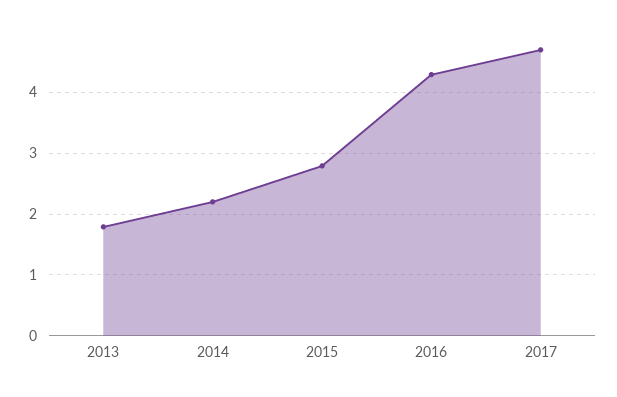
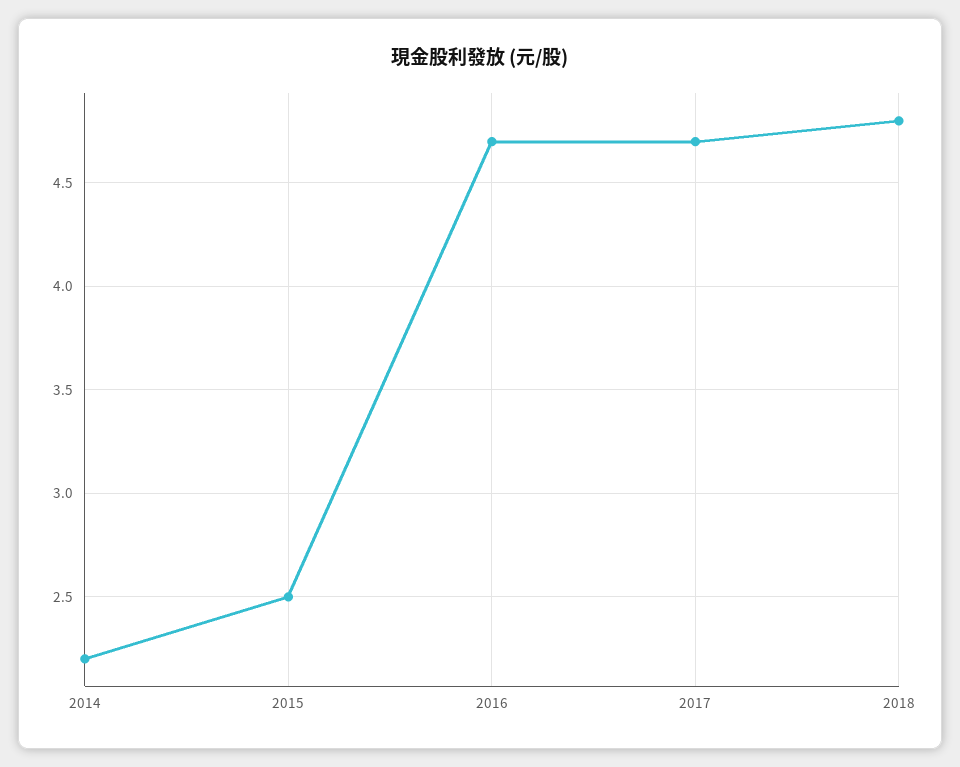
2013: 1.8 -> none
2015: 2.8 -> 2.5
2016: 4.3 -> 4.7
2018: none -> 4.8

